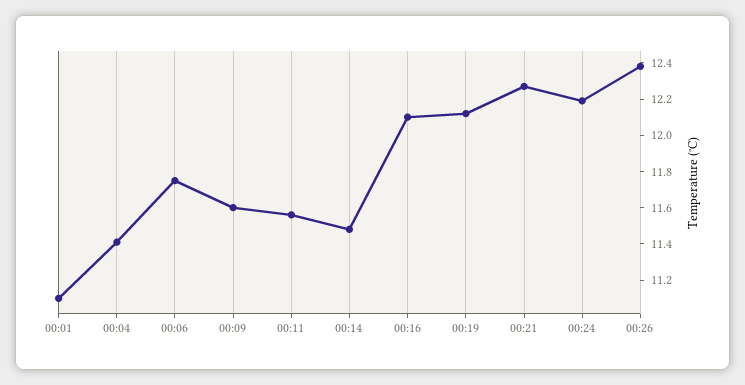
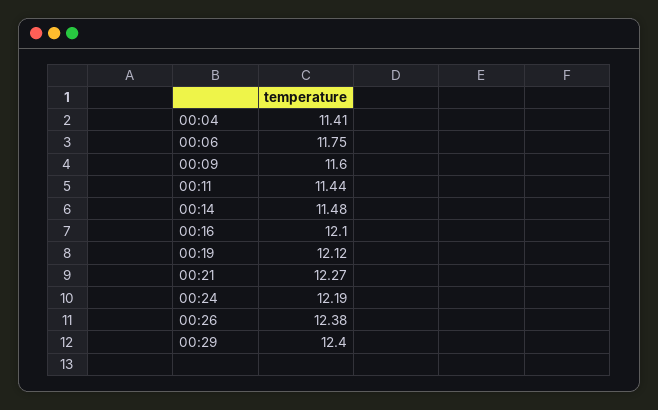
00:01: 11.1 -> none
00:11: 11.55 -> 11.44
00:29: none -> 12.4

